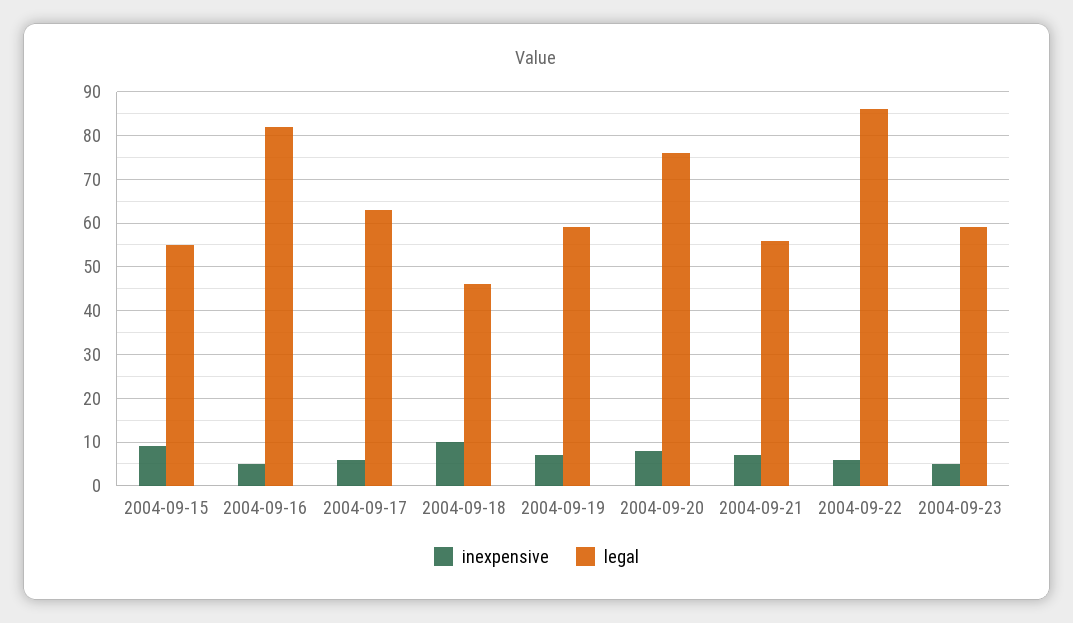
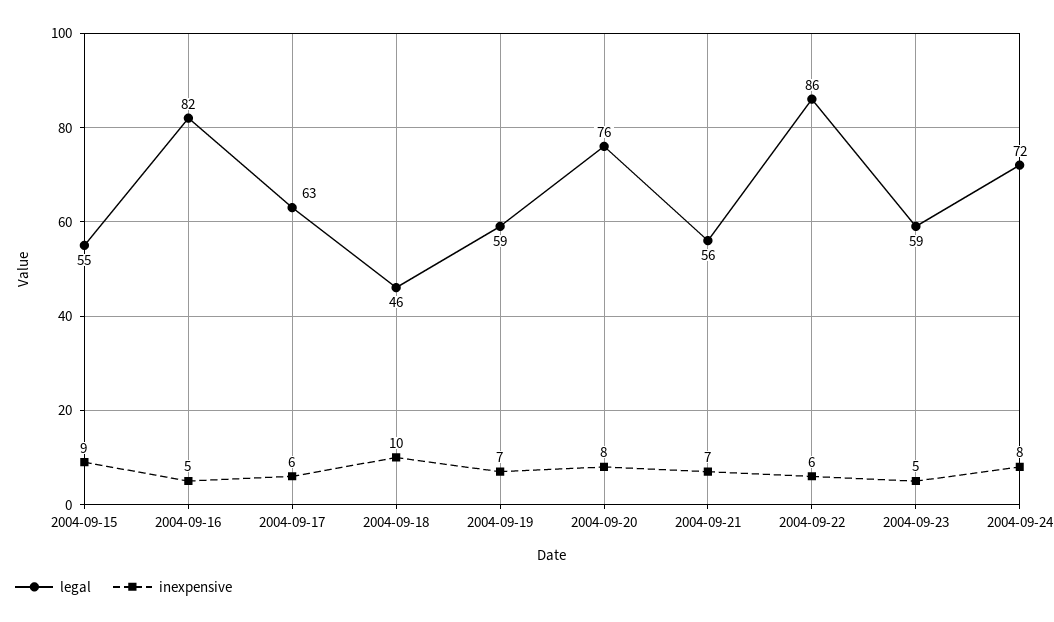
legal, 2004-09-24: none -> 72
inexpensive, 2004-09-24: none -> 8

